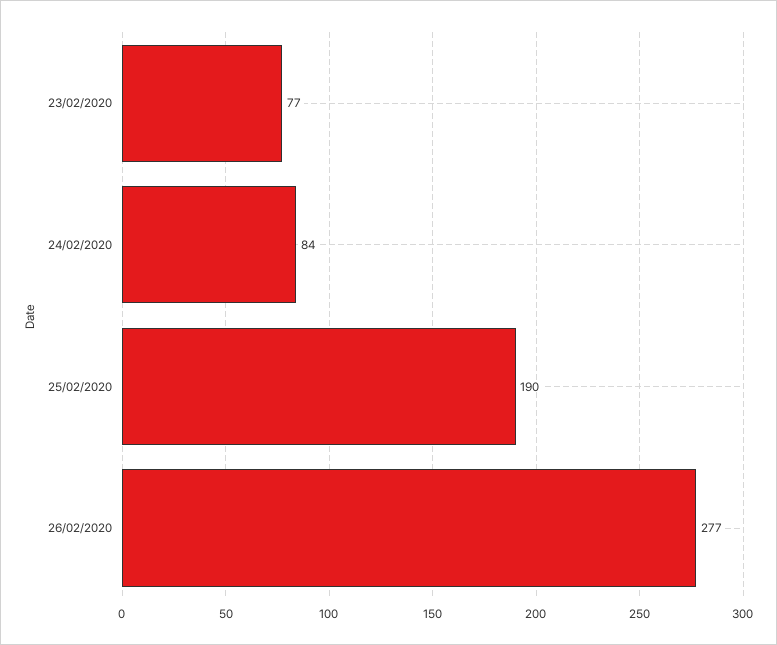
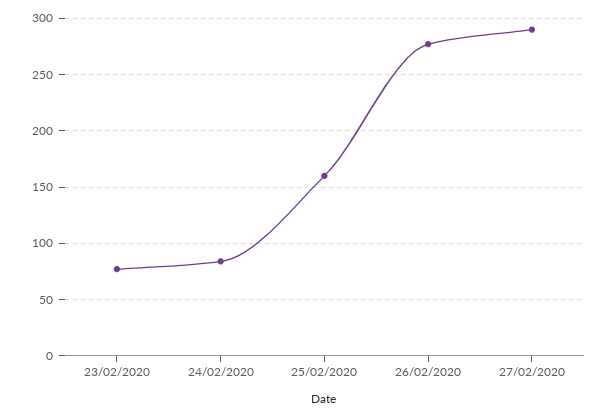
25/02/2020: 190 -> 160
27/02/2020: none -> 290

